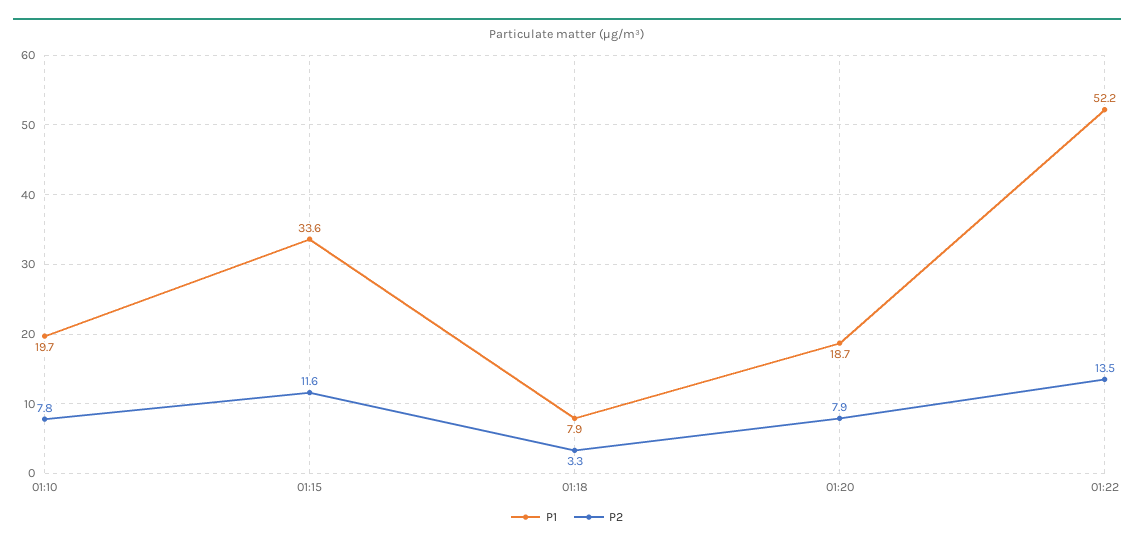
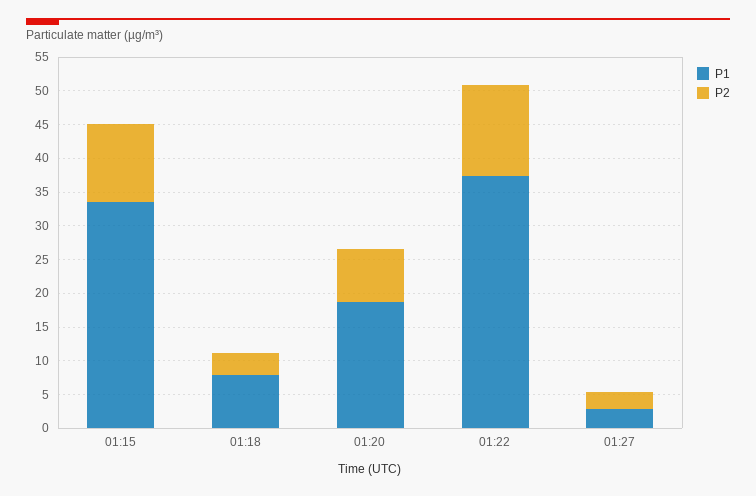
P1, 01:10: 19.7 -> none
P2, 01:10: 7.8 -> none
P1, 01:22: 52.2 -> 37.5
P1, 01:27: none -> 2.5
P2, 01:27: none -> 2.5

